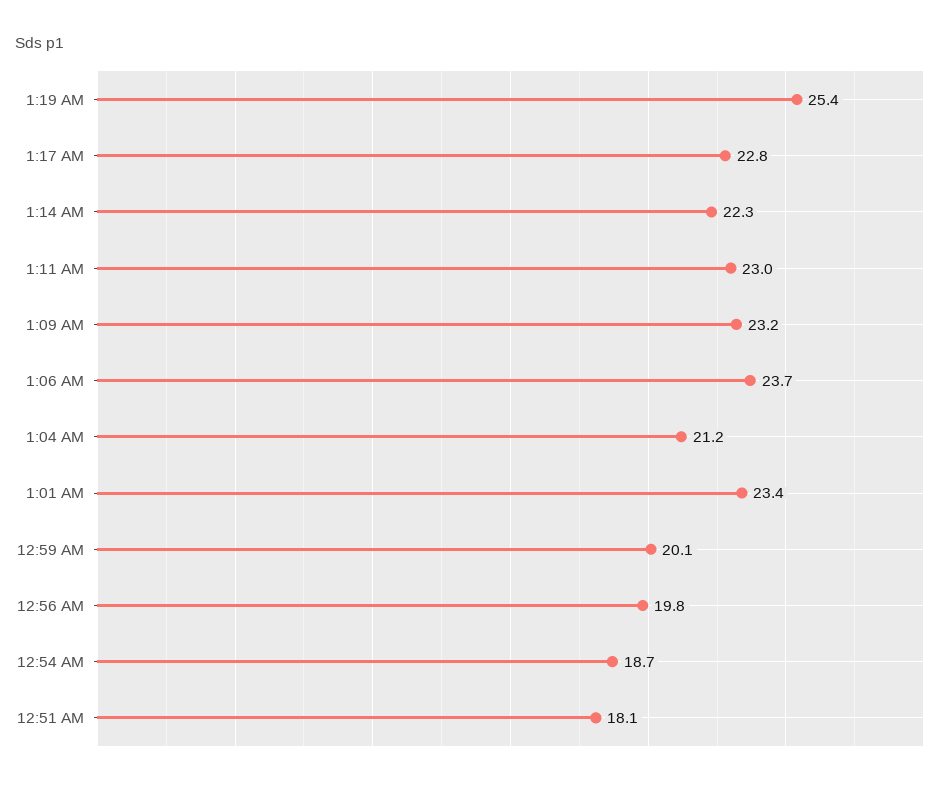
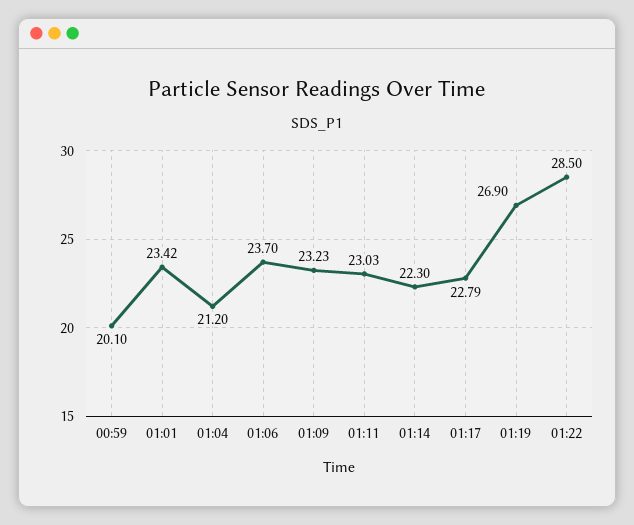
1:19 AM: 25.4 -> 26.9
12:56 AM: 19.8 -> none
12:54 AM: 18.7 -> none
12:51 AM: 18.1 -> none
01:22: none -> 28.5

